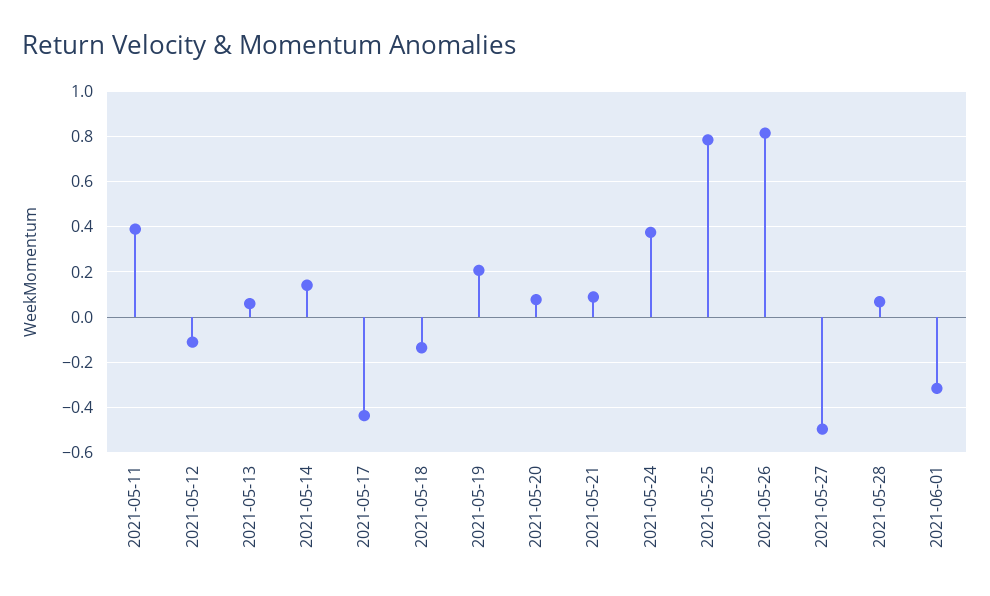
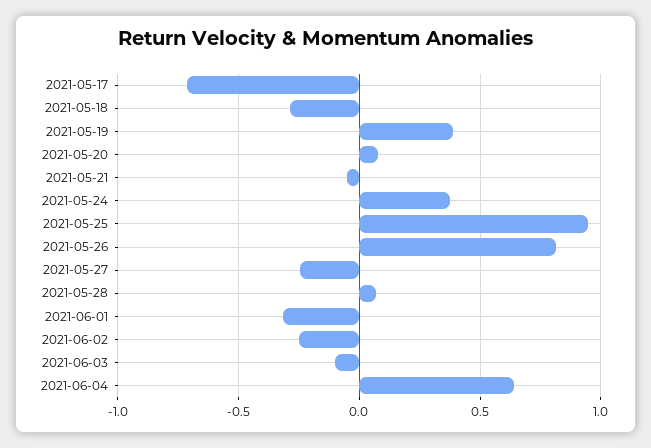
2021-05-11: 0.4 -> none
2021-05-12: -0.1 -> none
2021-05-13: 0.05 -> none
2021-05-14: 0.15 -> none
2021-05-17: -0.45 -> -0.7
2021-05-18: -0.15 -> -0.3
2021-05-19: 0.2 -> 0.4
2021-05-21: 0.1 -> -0.05
2021-05-25: 0.8 -> 0.95
2021-05-27: -0.5 -> -0.25
2021-06-02: none -> -0.25
2021-06-03: none -> -0.1
2021-06-04: none -> 0.65

